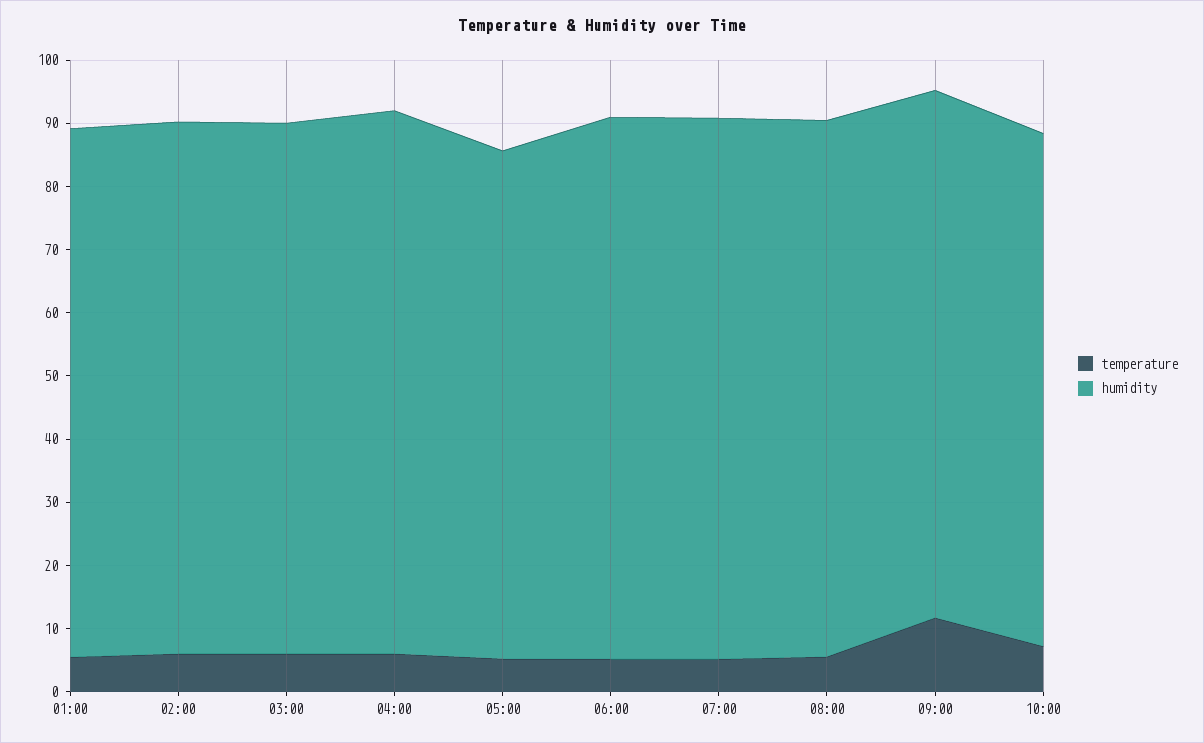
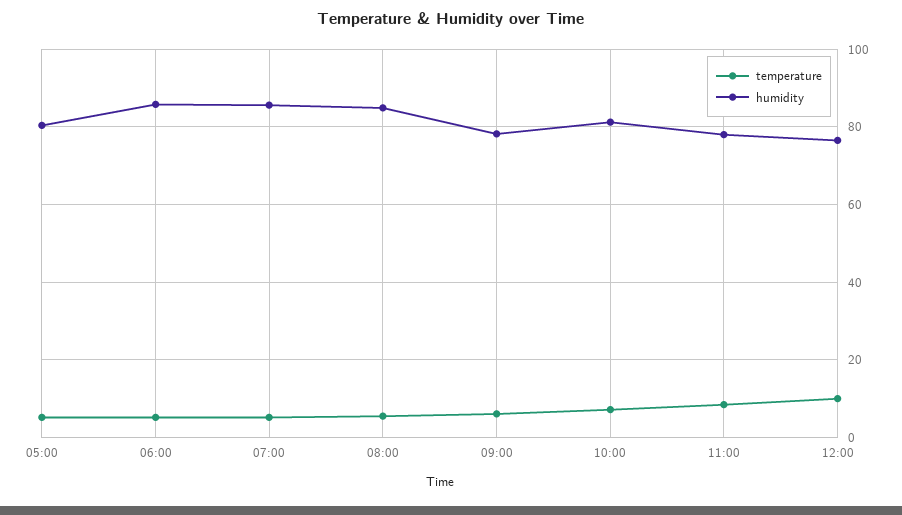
temperature, 01:00: 6 -> none
humidity, 01:00: 84 -> none
temperature, 02:00: 6 -> none
humidity, 02:00: 84 -> none
temperature, 03:00: 6 -> none
humidity, 03:00: 84 -> none
temperature, 04:00: 6 -> none
humidity, 04:00: 86 -> none
temperature, 09:00: 12 -> 6
humidity, 09:00: 84 -> 78
temperature, 11:00: none -> 8
humidity, 11:00: none -> 78
temperature, 12:00: none -> 10
humidity, 12:00: none -> 76

